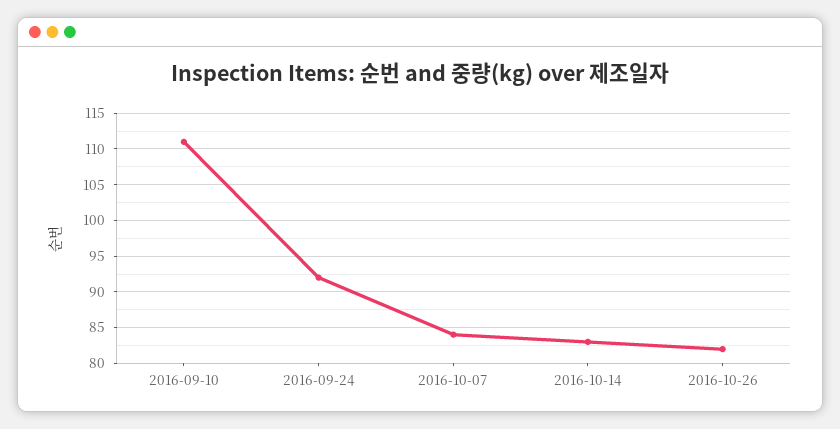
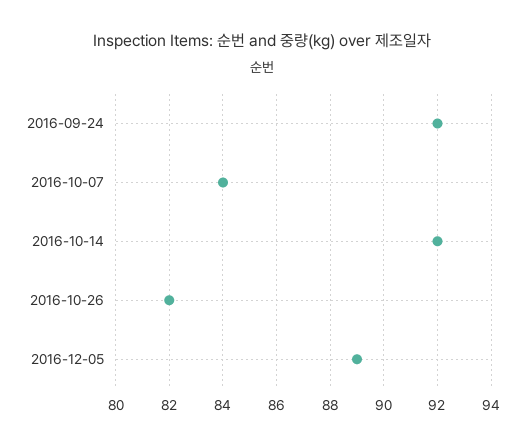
2016-09-10: 111 -> none
2016-10-14: 83 -> 92
2016-12-05: none -> 89

